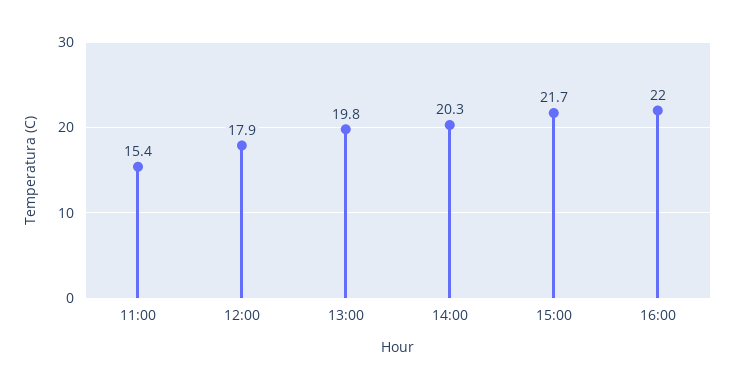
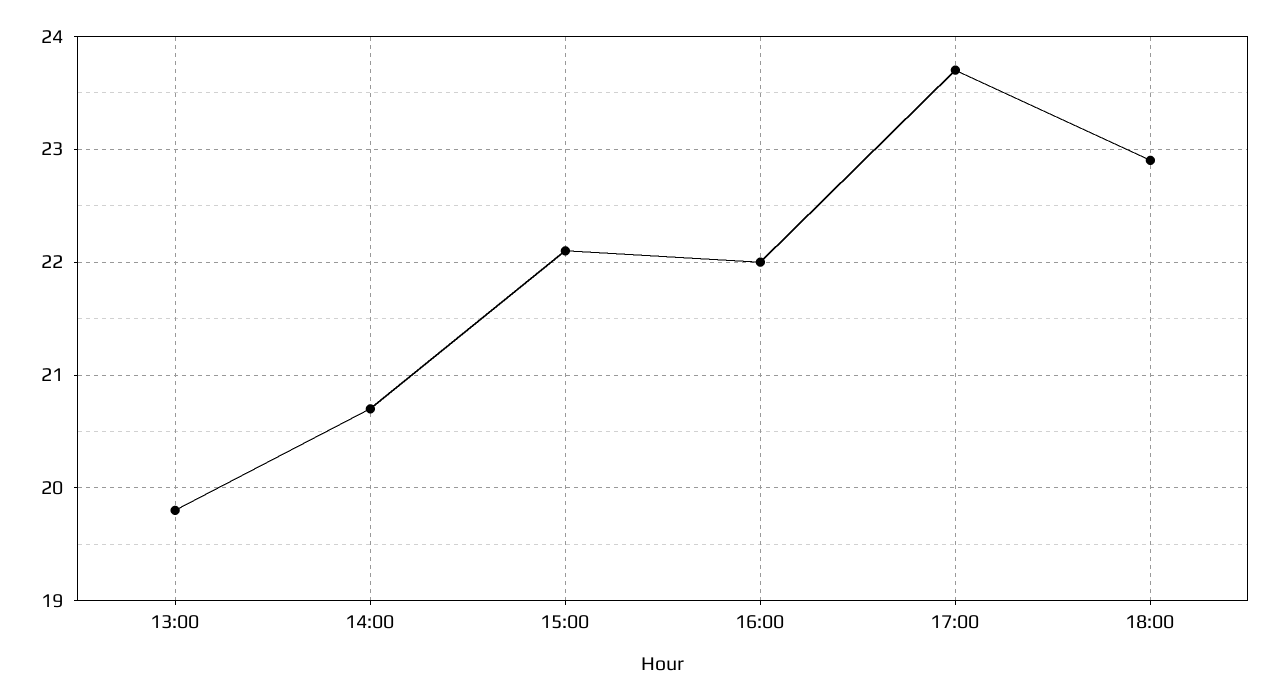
11:00: 15.4 -> none
12:00: 17.9 -> none
14:00: 20.3 -> 20.7
15:00: 21.7 -> 22.1
17:00: none -> 23.7
18:00: none -> 22.9

